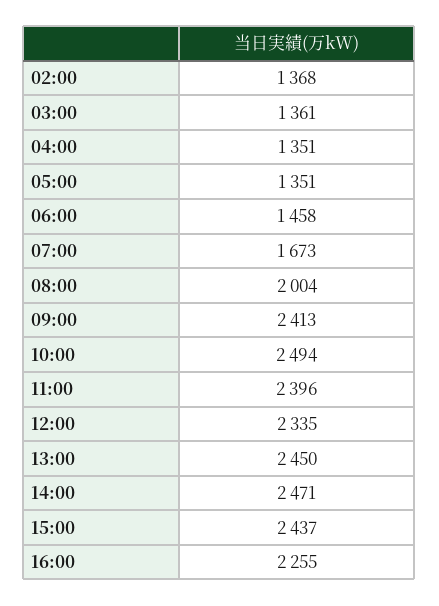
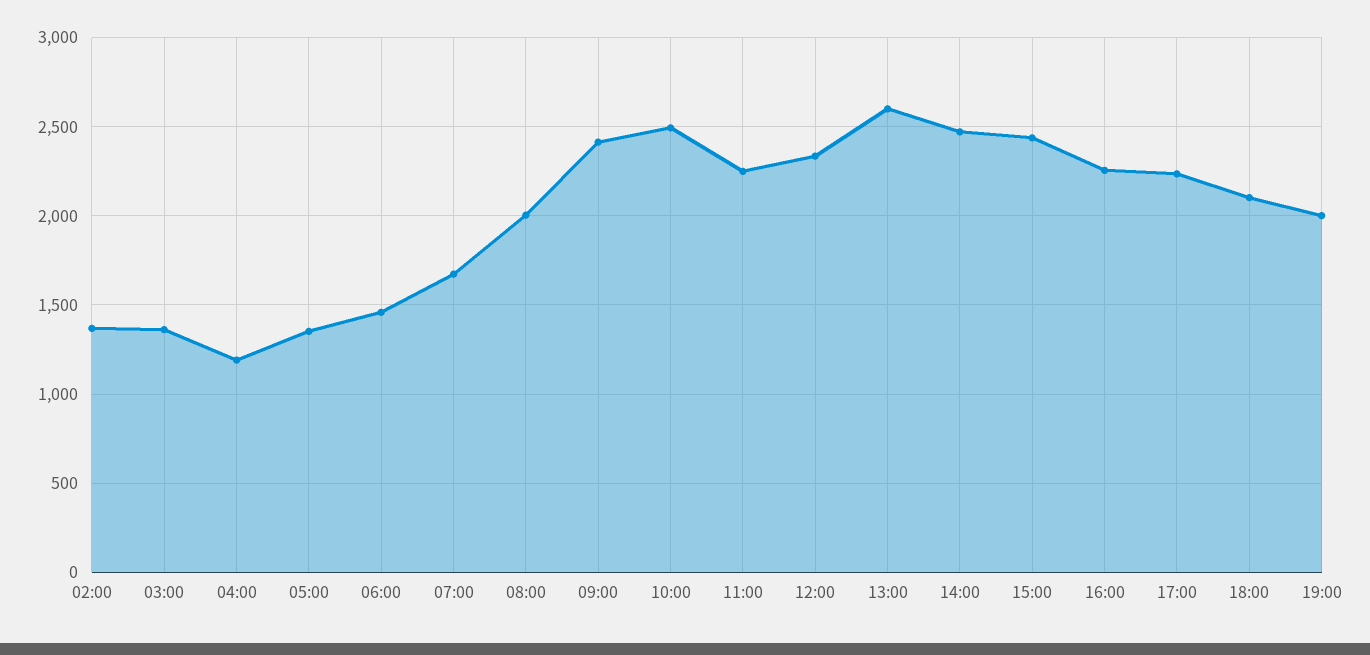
04:00: 1351 -> 1200
11:00: 2396 -> 2250
13:00: 2450 -> 2600
17:00: none -> 2250
18:00: none -> 2100
19:00: none -> 2000

